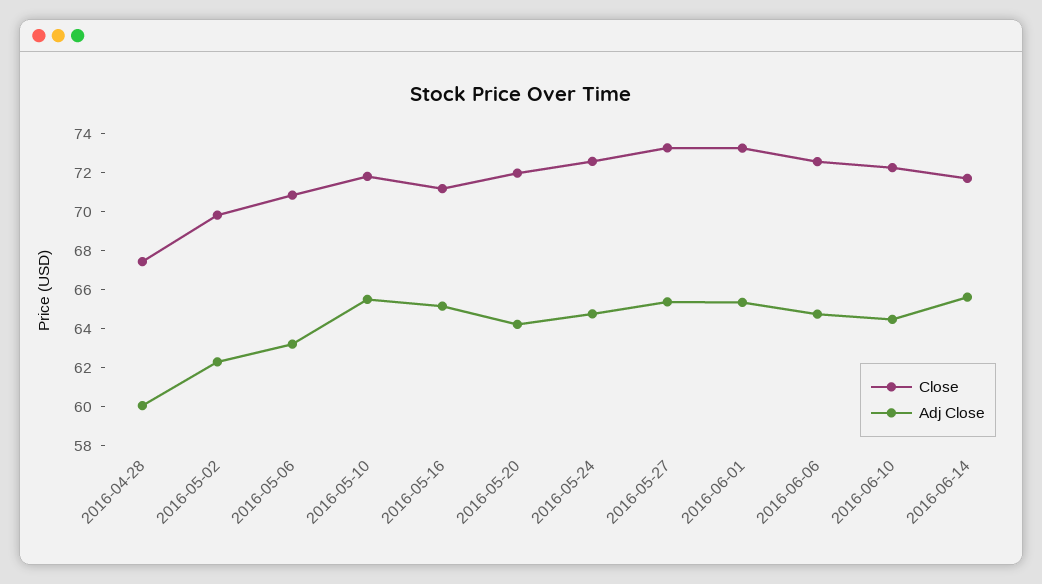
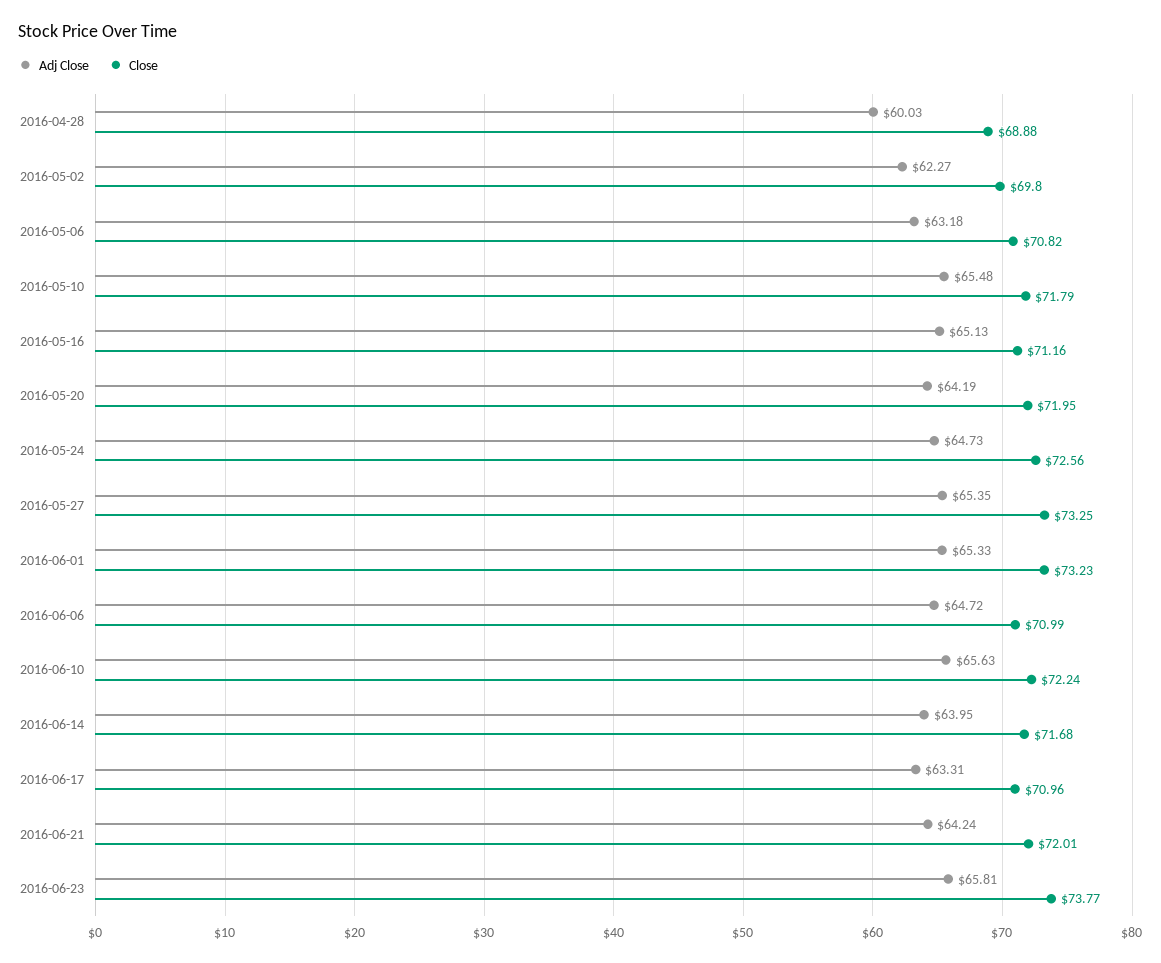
Close, 2016-04-28: 67.5 -> 68.88
Close, 2016-06-06: 72.5 -> 70.99
Adj Close, 2016-06-10: 64.5 -> 65.63
Adj Close, 2016-06-14: 65.5 -> 63.95
Adj Close, 2016-06-17: none -> 63.31
Close, 2016-06-17: none -> 70.96
Adj Close, 2016-06-21: none -> 64.24
Close, 2016-06-21: none -> 72.01
Adj Close, 2016-06-23: none -> 65.81
Close, 2016-06-23: none -> 73.77

